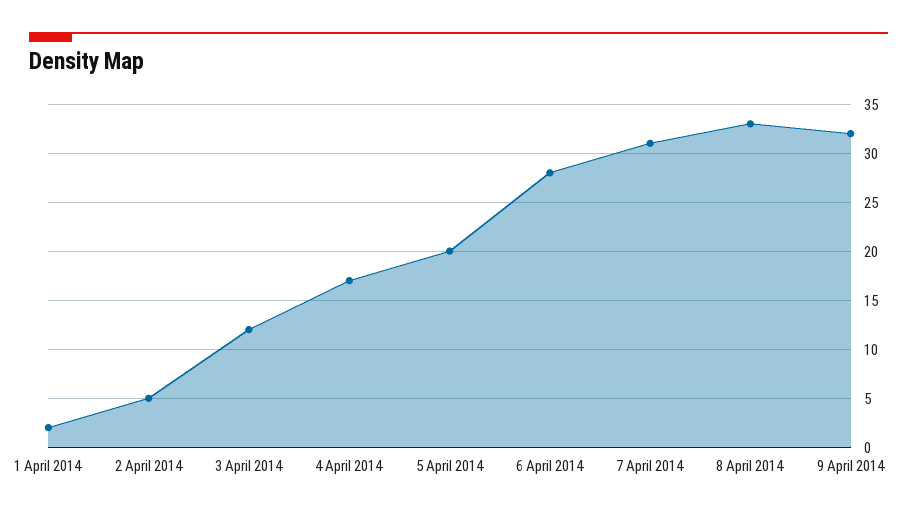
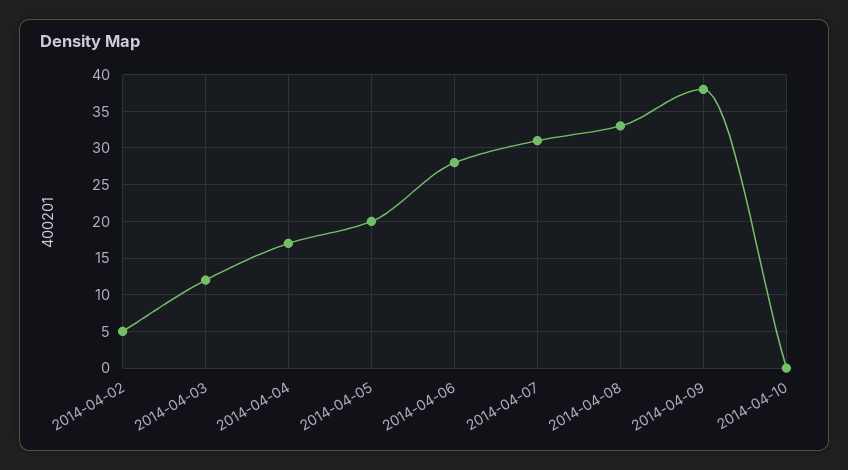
1 April 2014: 2 -> none
9 April 2014: 32 -> 38
2014-04-10: none -> 0

